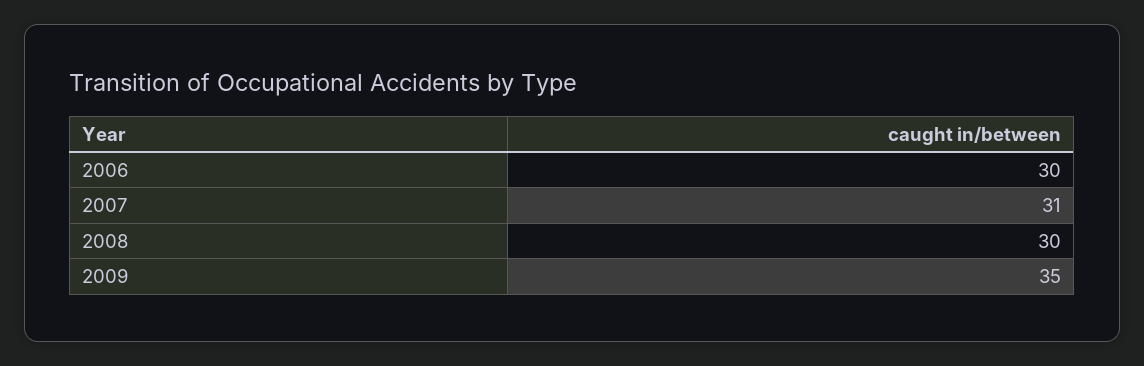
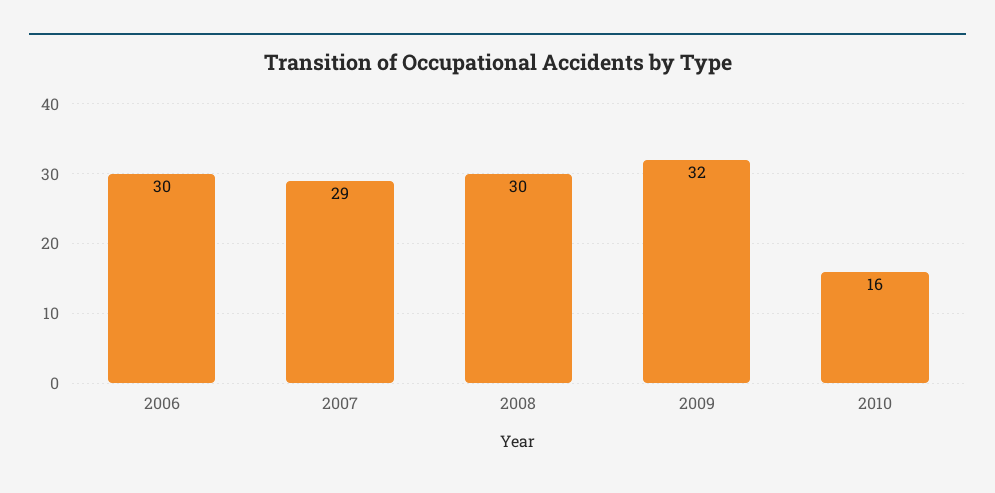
2007: 31 -> 29
2009: 35 -> 32
2010: none -> 16

